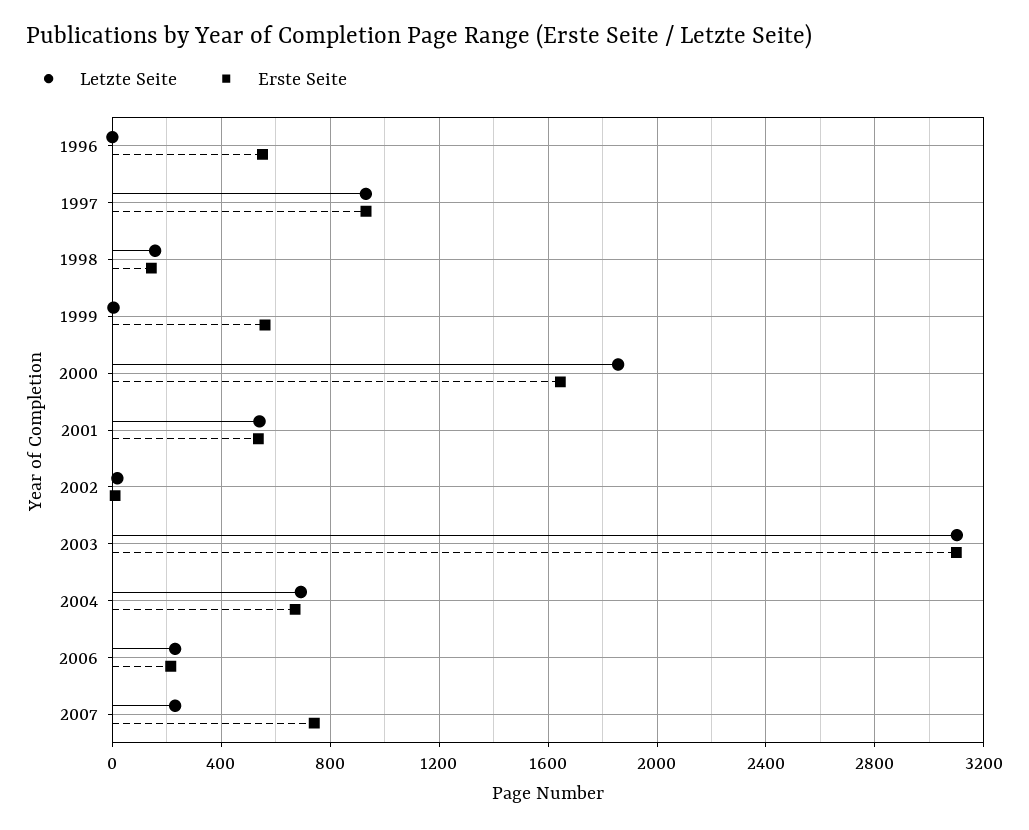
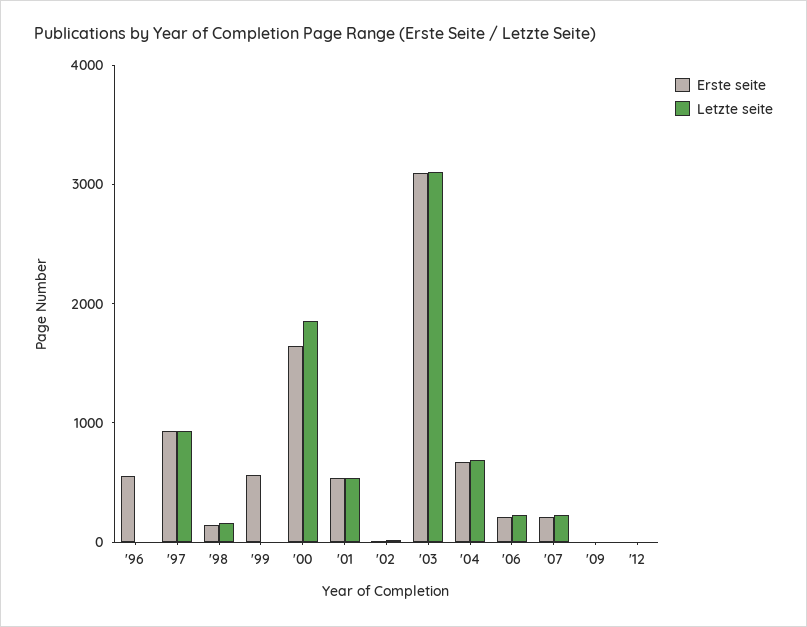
Erste Seite, 2007: 750 -> 200
Erste Seite, '09: none -> 0
Letzte Seite, '09: none -> 0
Erste Seite, '12: none -> 0
Letzte Seite, '12: none -> 0

